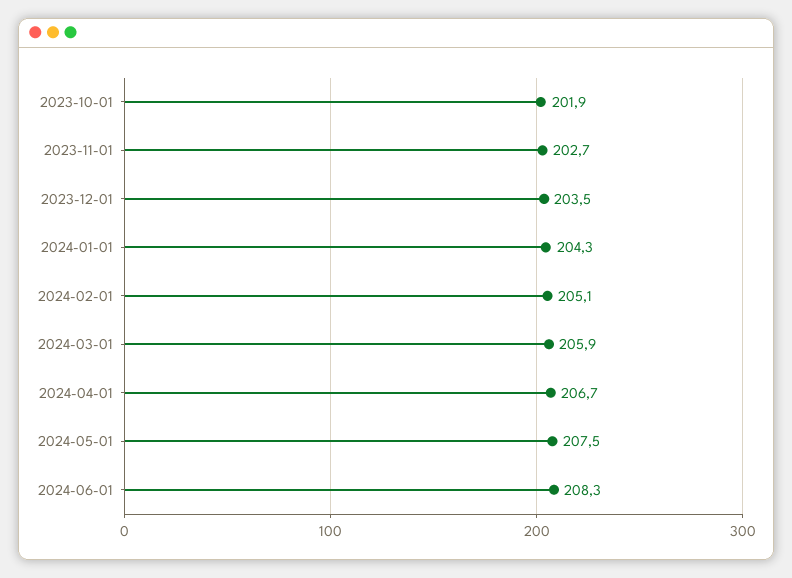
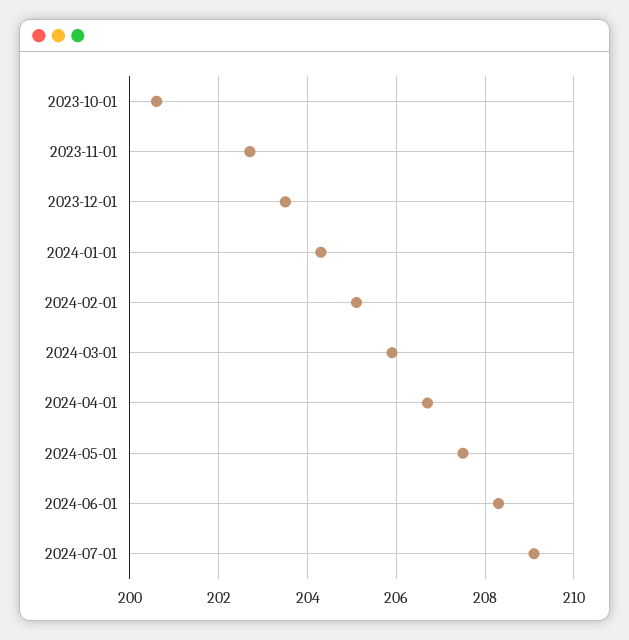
2023-10-01: 201.9 -> 200.5
2024-07-01: none -> 209

